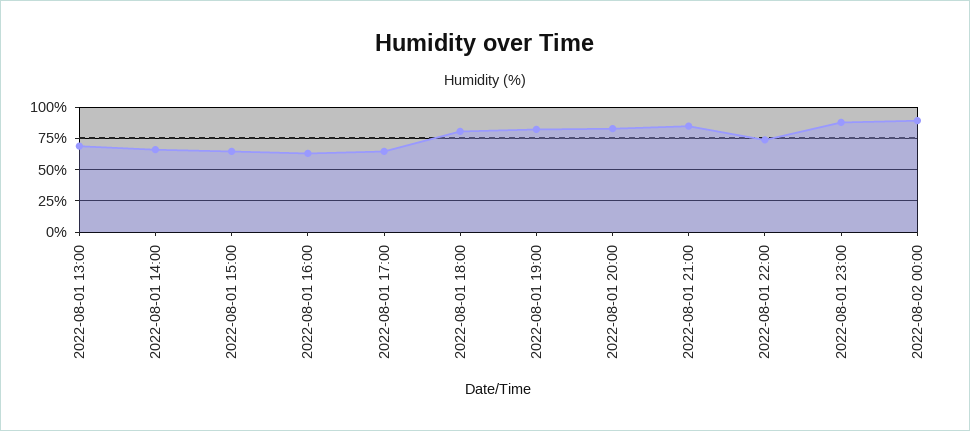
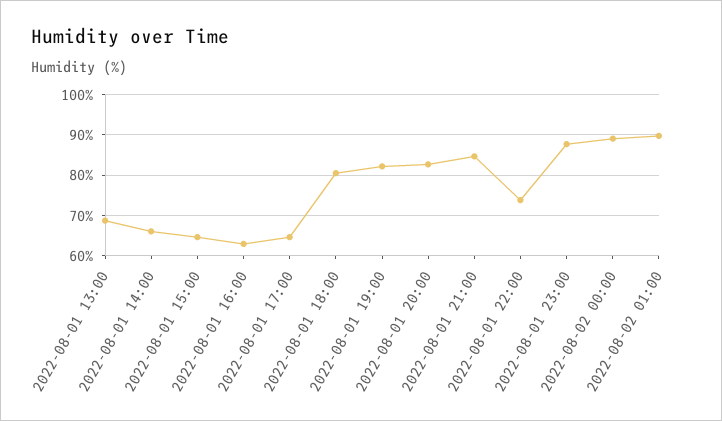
2022-08-02 01:00: none -> 90

